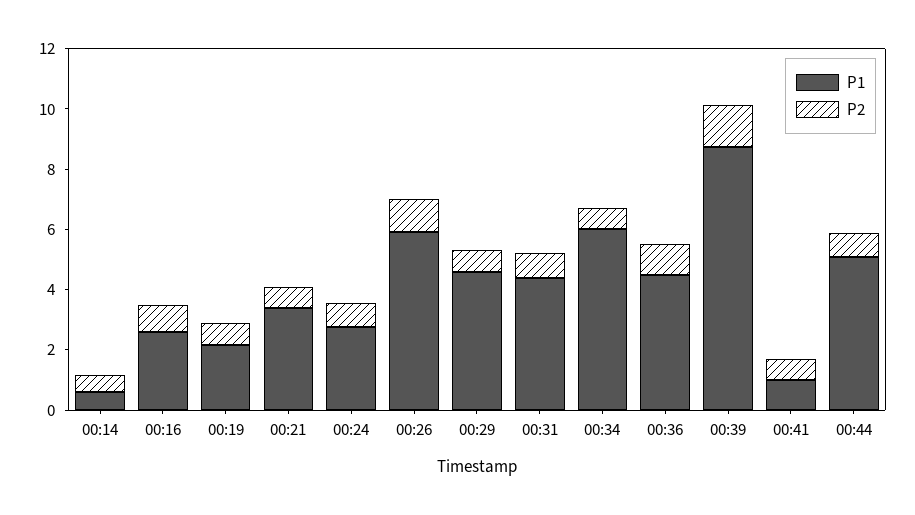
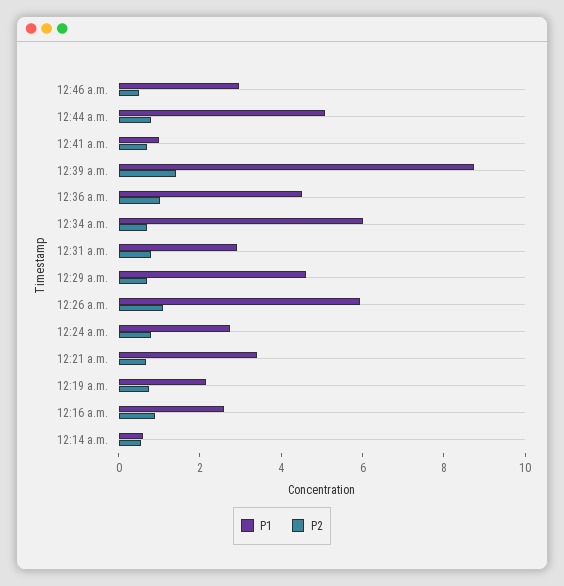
P1, 00:31: 4.5 -> 3
P1, 12:46 a.m.: none -> 3
P2, 12:46 a.m.: none -> 0.5

